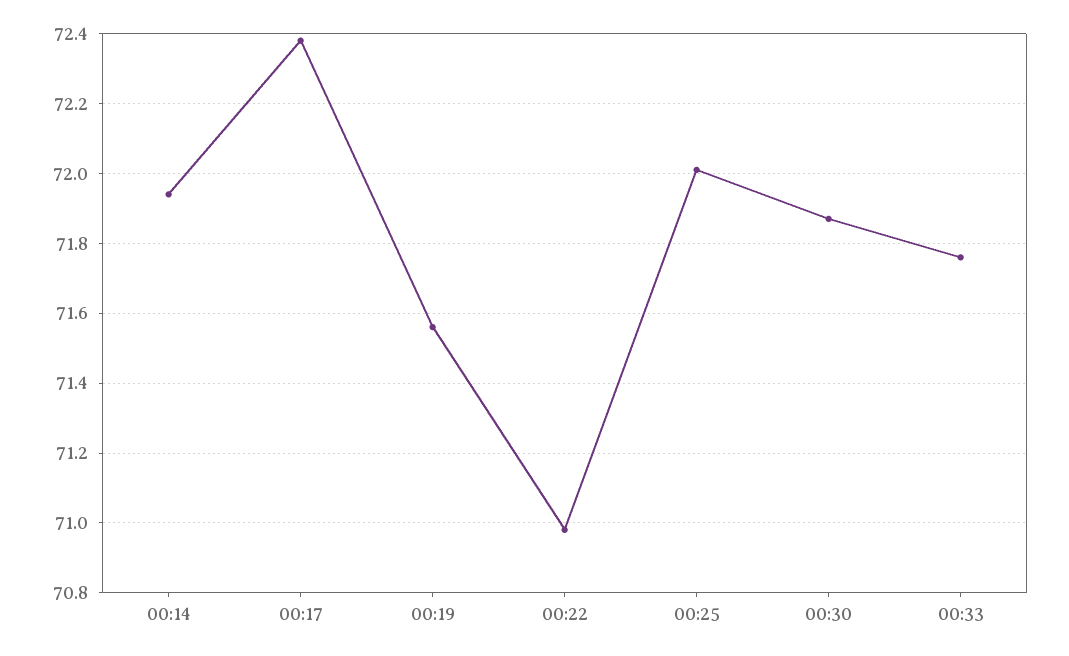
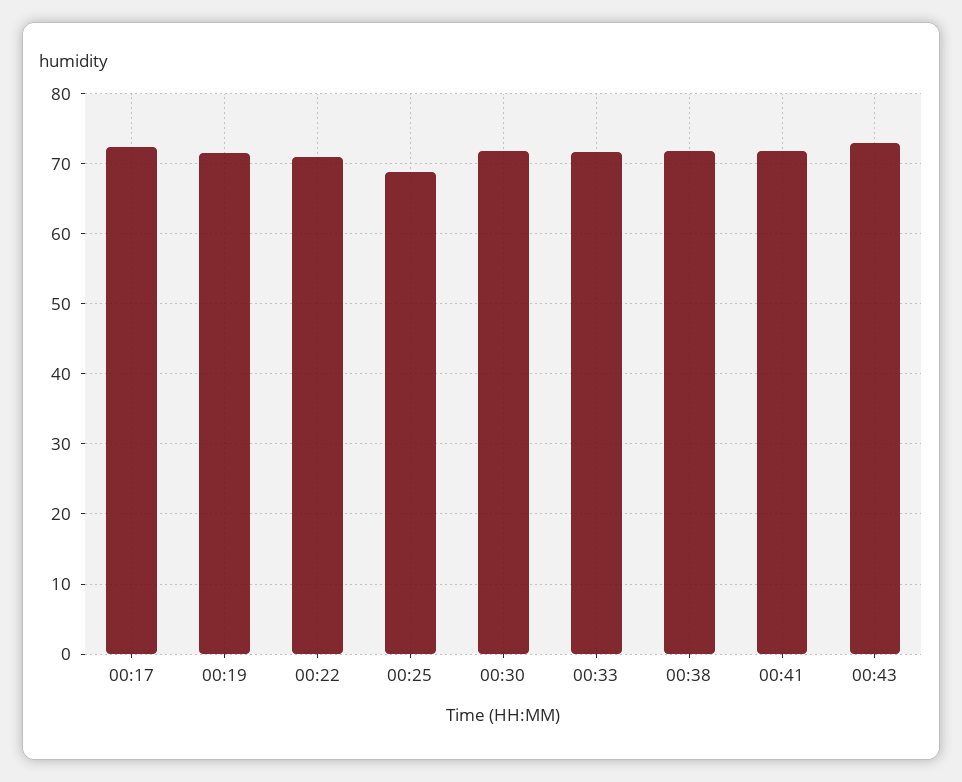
00:14: 71.95 -> none
00:25: 72 -> 69
00:38: none -> 72
00:41: none -> 72
00:43: none -> 73

